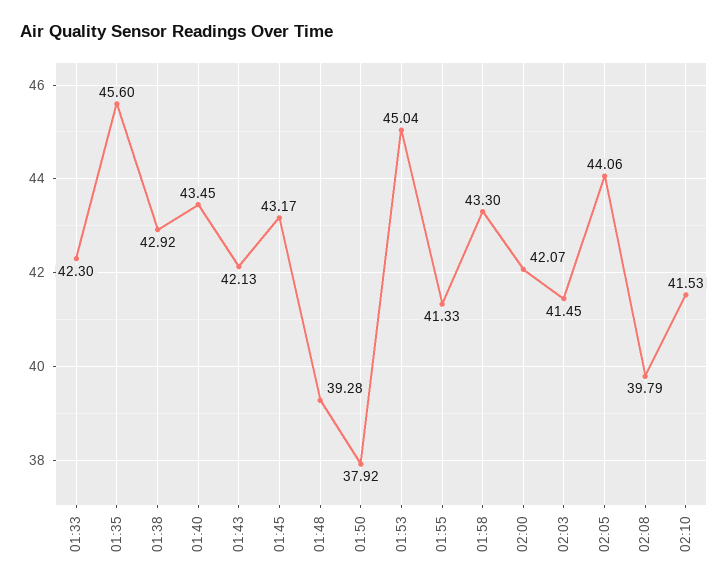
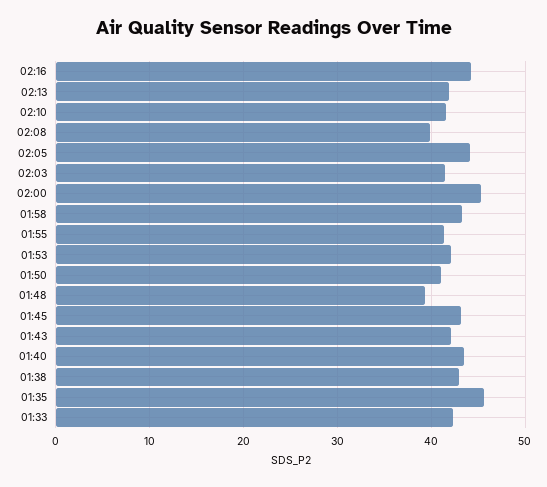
01:50: 37.92 -> 41
01:53: 45.04 -> 42
02:00: 42.07 -> 45
02:16: none -> 44
02:13: none -> 42

